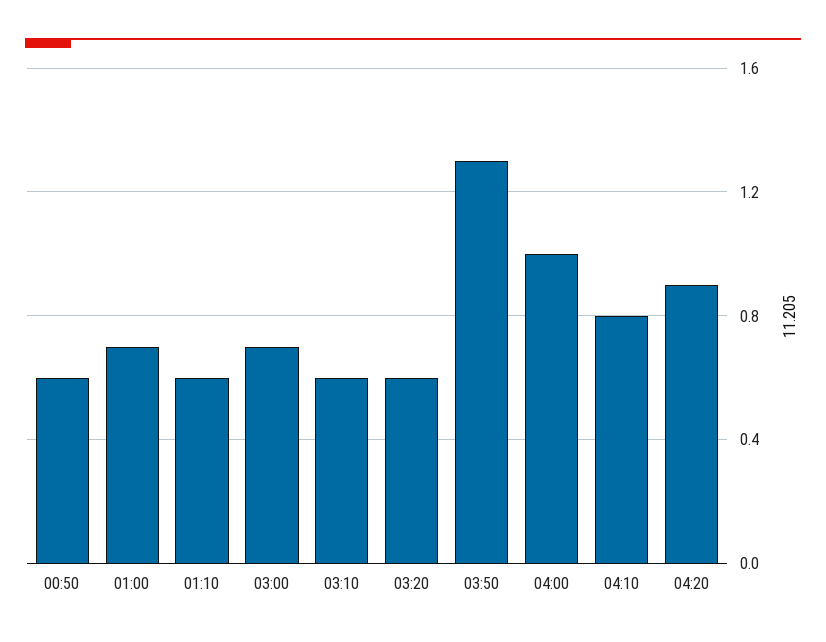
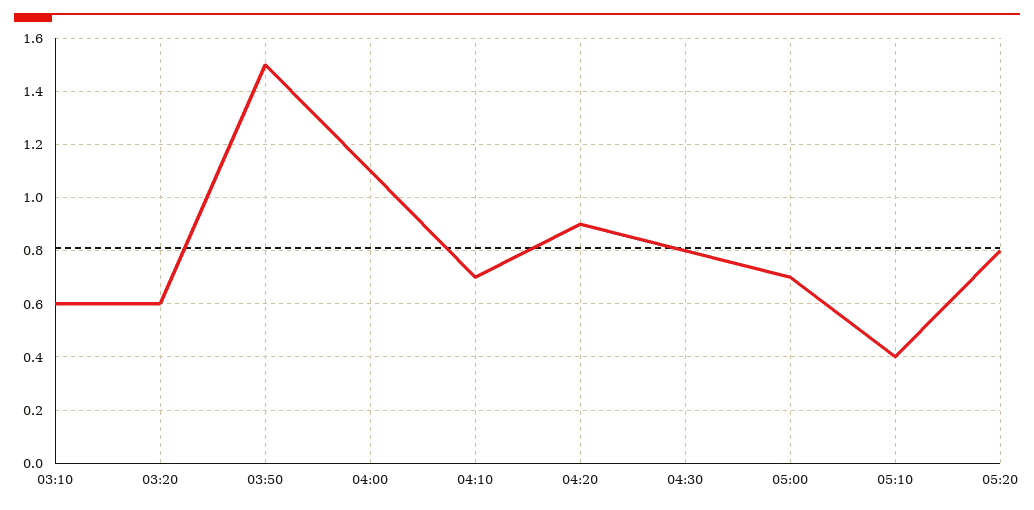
00:50: 0.6 -> none
01:00: 0.7 -> none
01:10: 0.6 -> none
03:00: 0.7 -> none
03:50: 1.3 -> 1.5
04:00: 1 -> 1.1
04:10: 0.8 -> 0.7
04:30: none -> 0.8
05:00: none -> 0.7
05:10: none -> 0.4
05:20: none -> 0.8

